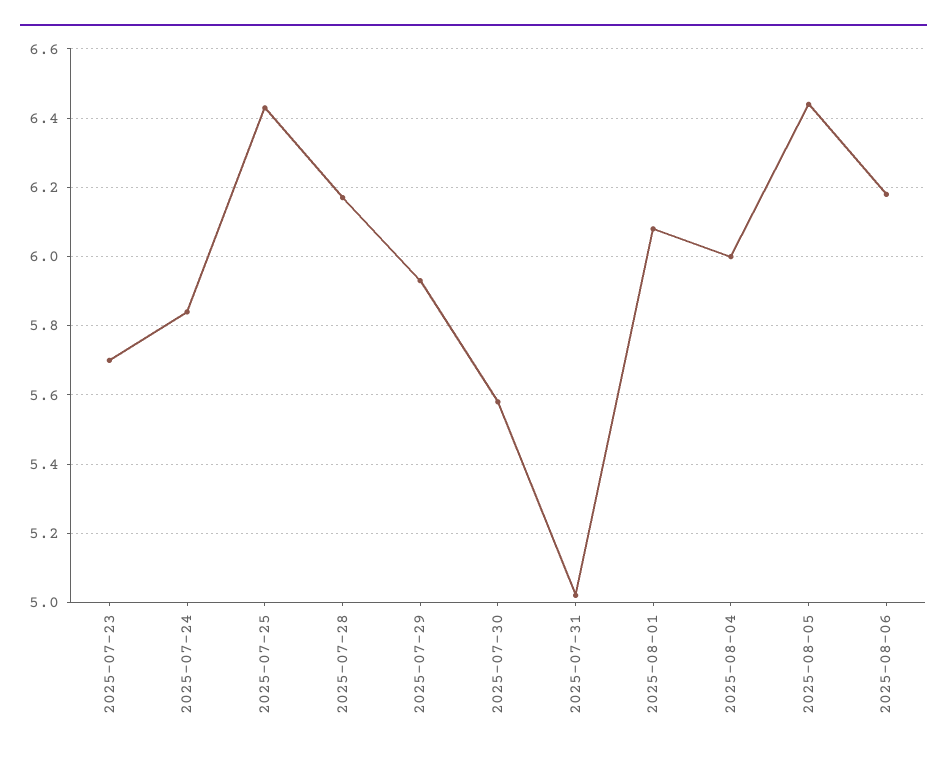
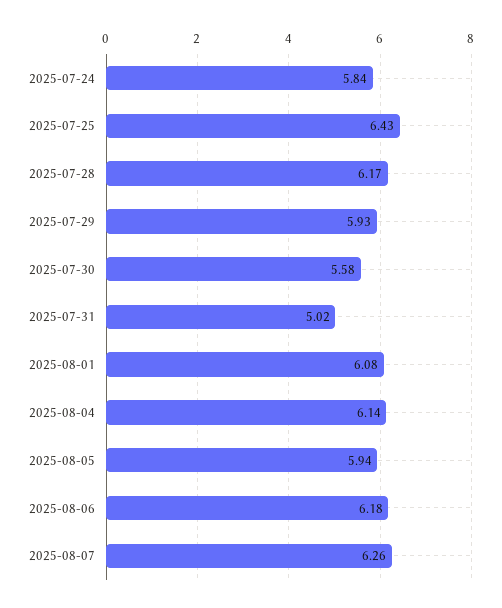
2025-07-23: 5.7 -> none
2025-08-04: 6 -> 6.14
2025-08-05: 6.45 -> 5.94
2025-08-07: none -> 6.26

